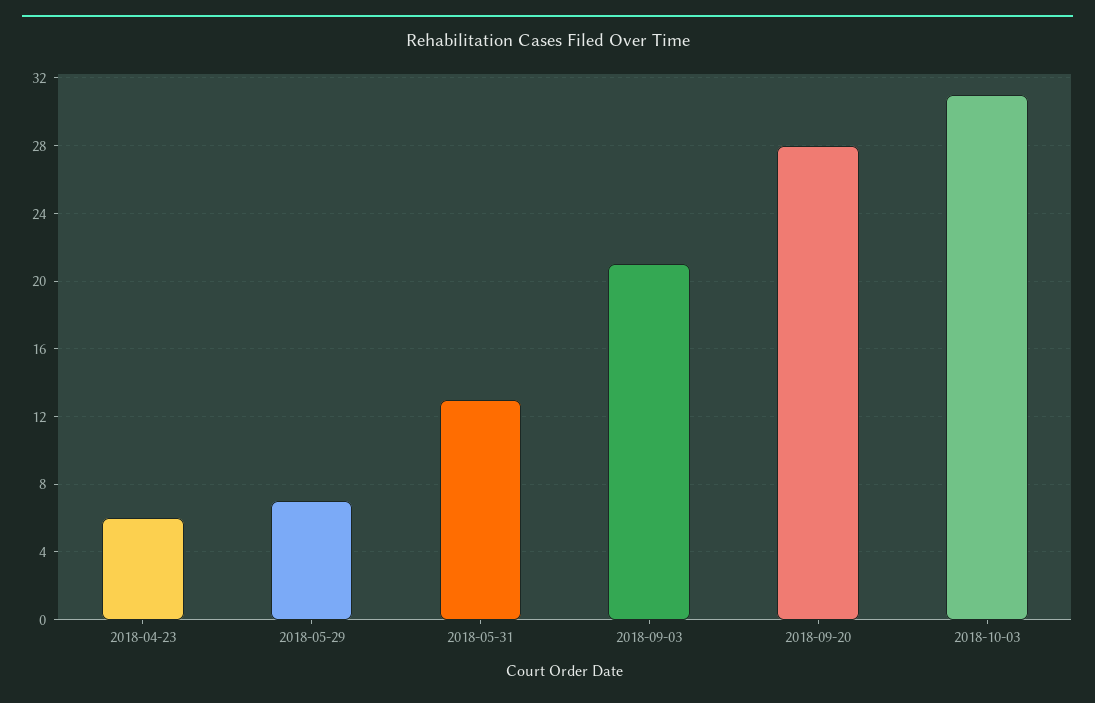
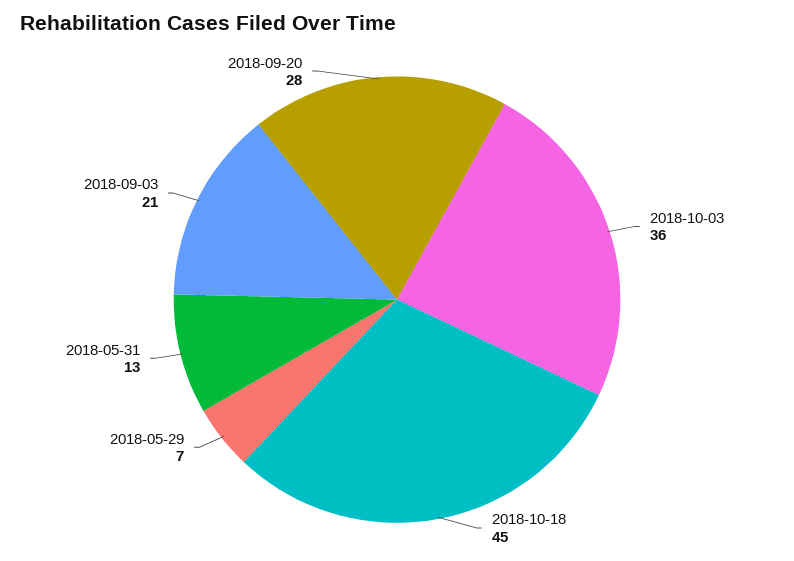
2018-04-23: 6 -> none
2018-10-03: 31 -> 36
2018-10-18: none -> 45

